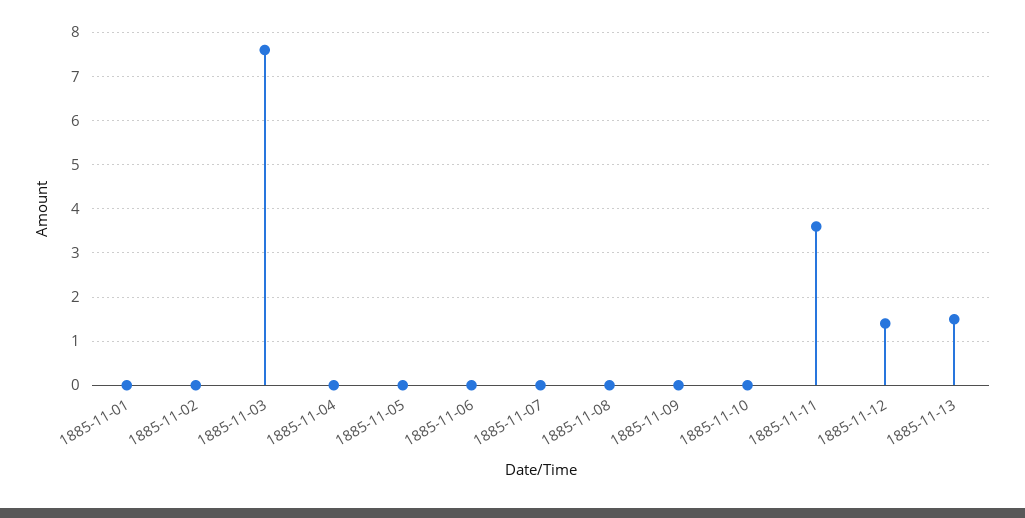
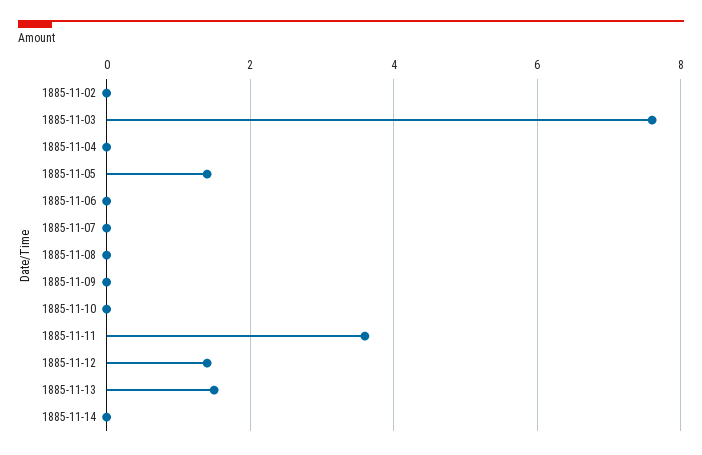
1885-11-01: 0 -> none
1885-11-05: 0 -> 1.5
1885-11-14: none -> 0

